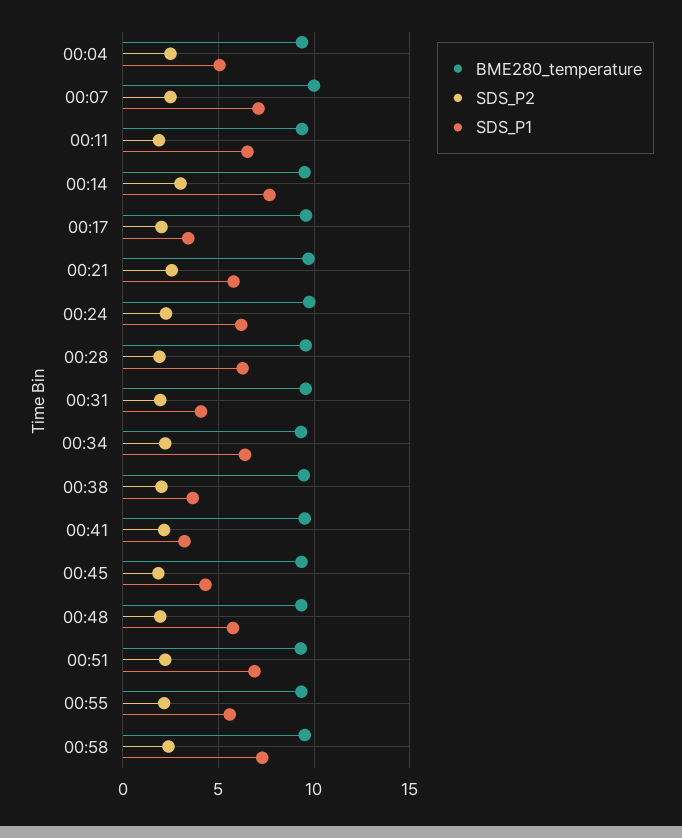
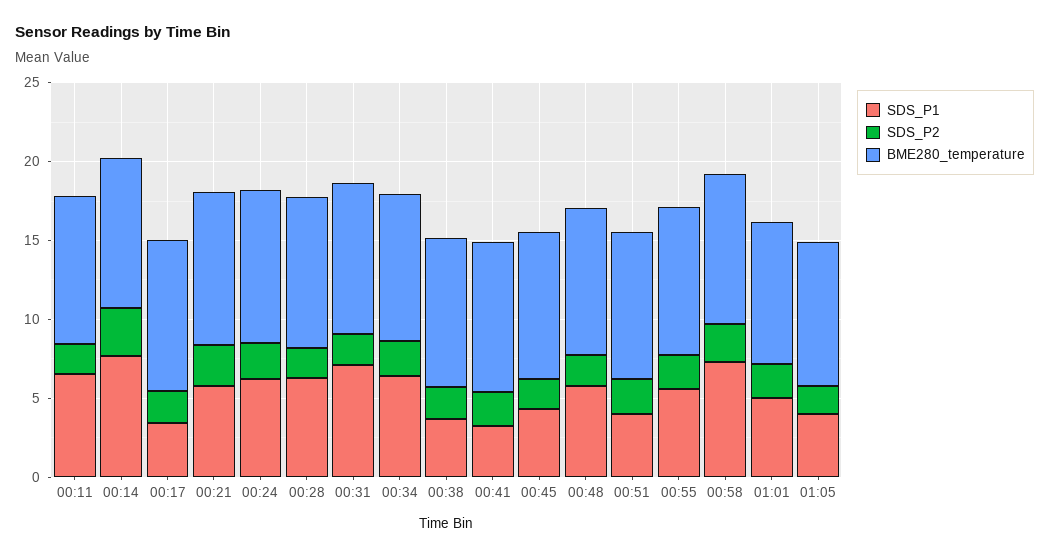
BME280_temperature, 00:04: 9.5 -> none
SDS_P2, 00:04: 2.5 -> none
SDS_P1, 00:04: 5 -> none
BME280_temperature, 00:07: 10 -> none
SDS_P2, 00:07: 2.5 -> none
SDS_P1, 00:07: 7 -> none
SDS_P1, 00:31: 4 -> 7
SDS_P1, 00:51: 7 -> 4
SDS_P1, 01:01: none -> 5
SDS_P2, 01:01: none -> 2
BME280_temperature, 01:01: none -> 9
SDS_P1, 01:05: none -> 4
SDS_P2, 01:05: none -> 2
BME280_temperature, 01:05: none -> 9

